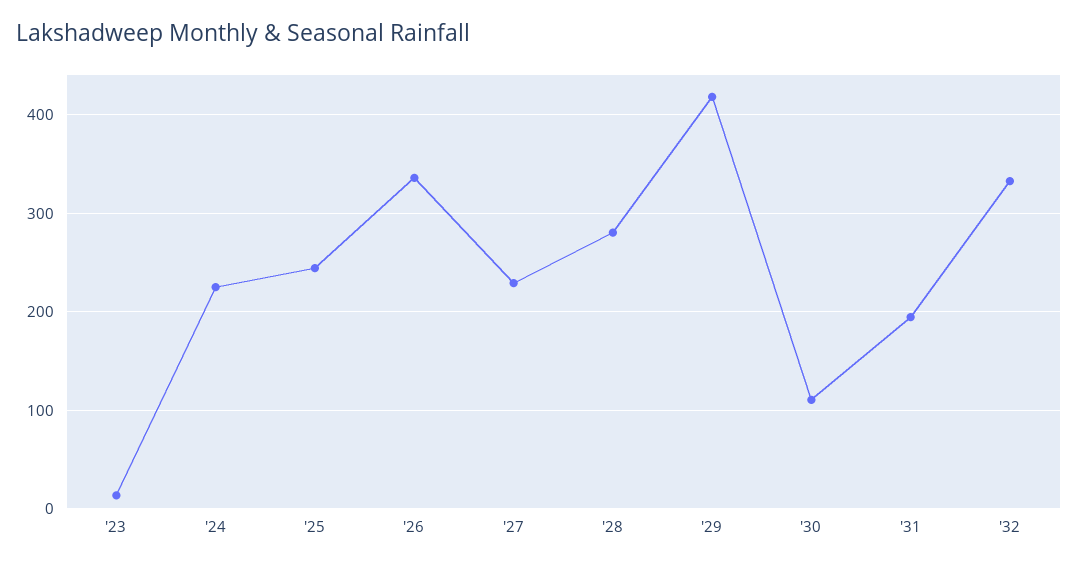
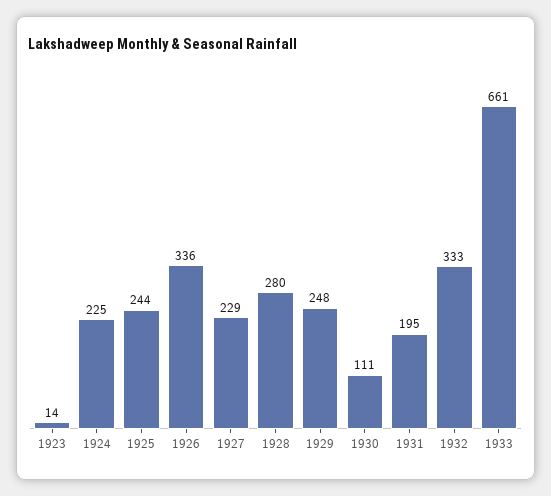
'29: 420 -> 248
1933: none -> 661

